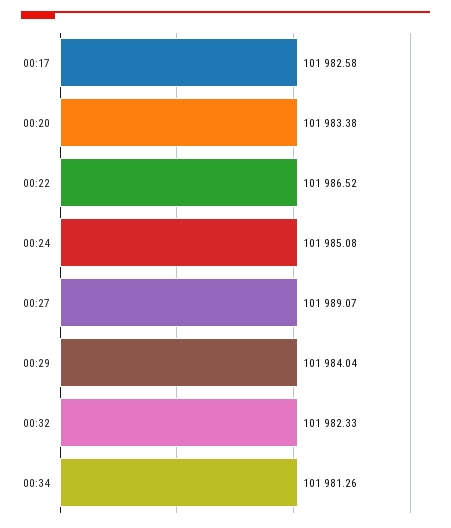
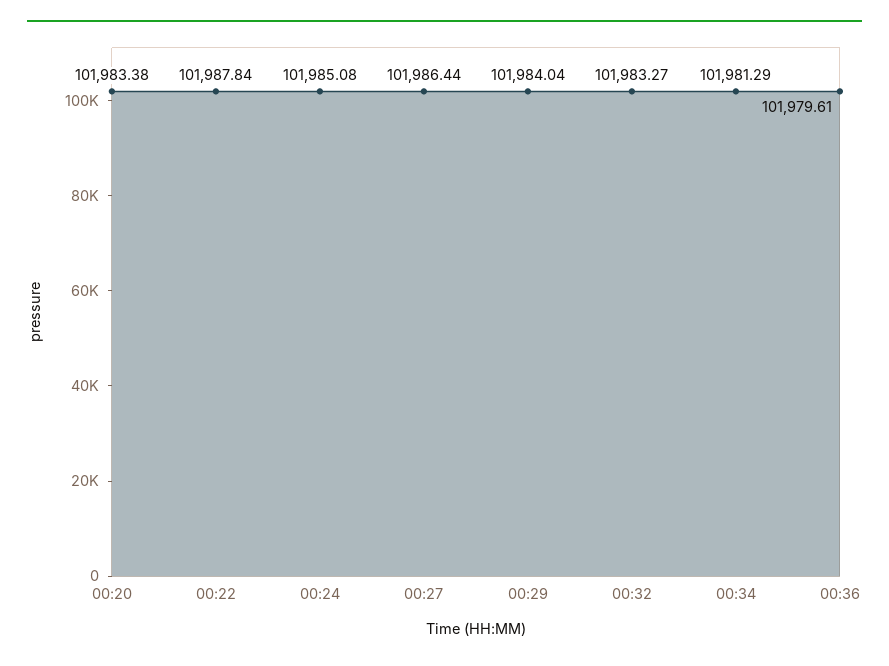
00:17: 101982.58 -> none
00:22: 101986.52 -> 101987.84
00:27: 101989.07 -> 101986.44
00:32: 101982.33 -> 101983.27
00:34: 101981.26 -> 101981.29
00:36: none -> 101979.61

